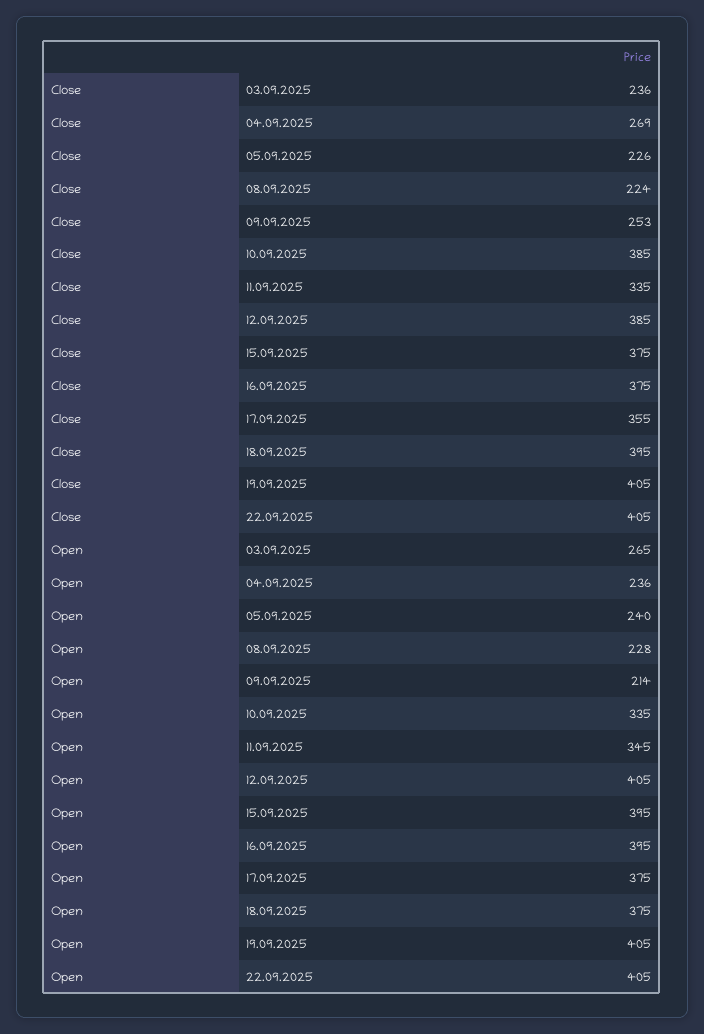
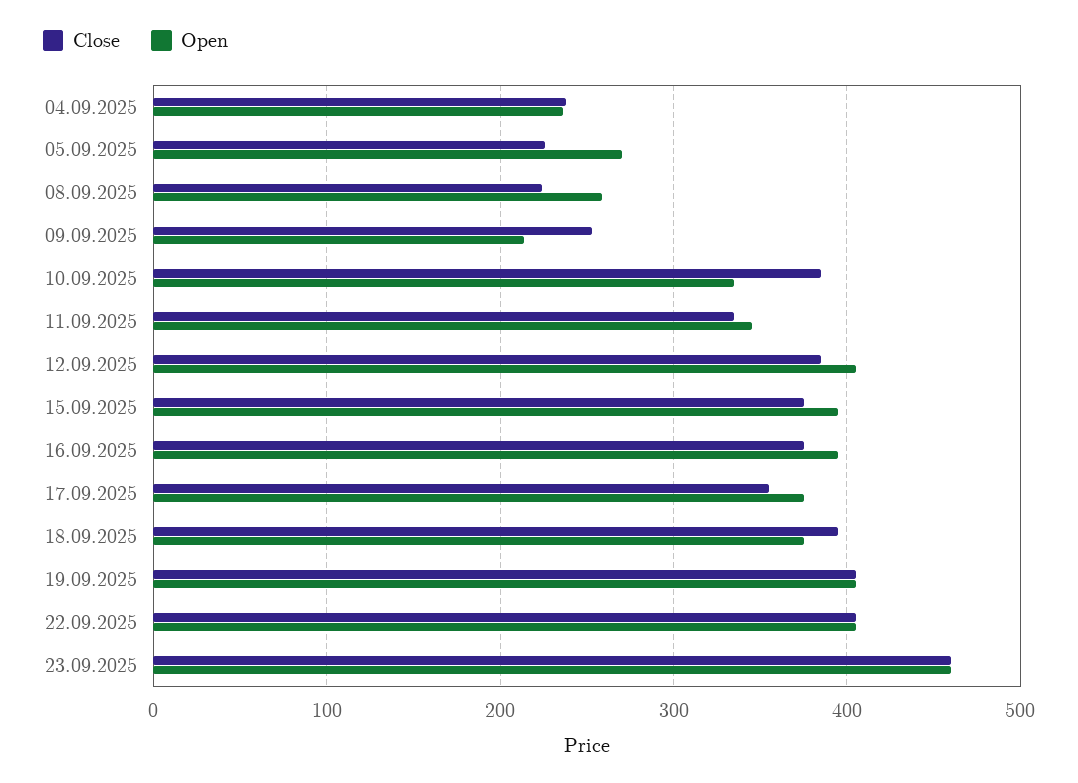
Close, 03.09.2025: 236 -> none
Close, 04.09.2025: 269 -> 240
Open, 03.09.2025: 265 -> none
Open, 05.09.2025: 240 -> 270
Open, 08.09.2025: 228 -> 260
Close, 23.09.2025: none -> 460
Open, 23.09.2025: none -> 460

